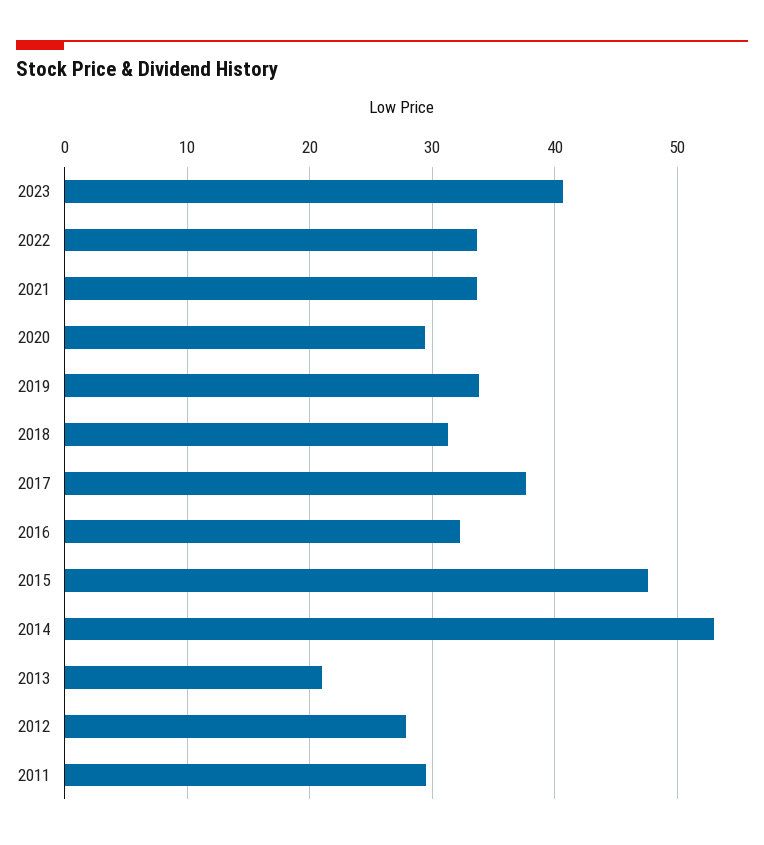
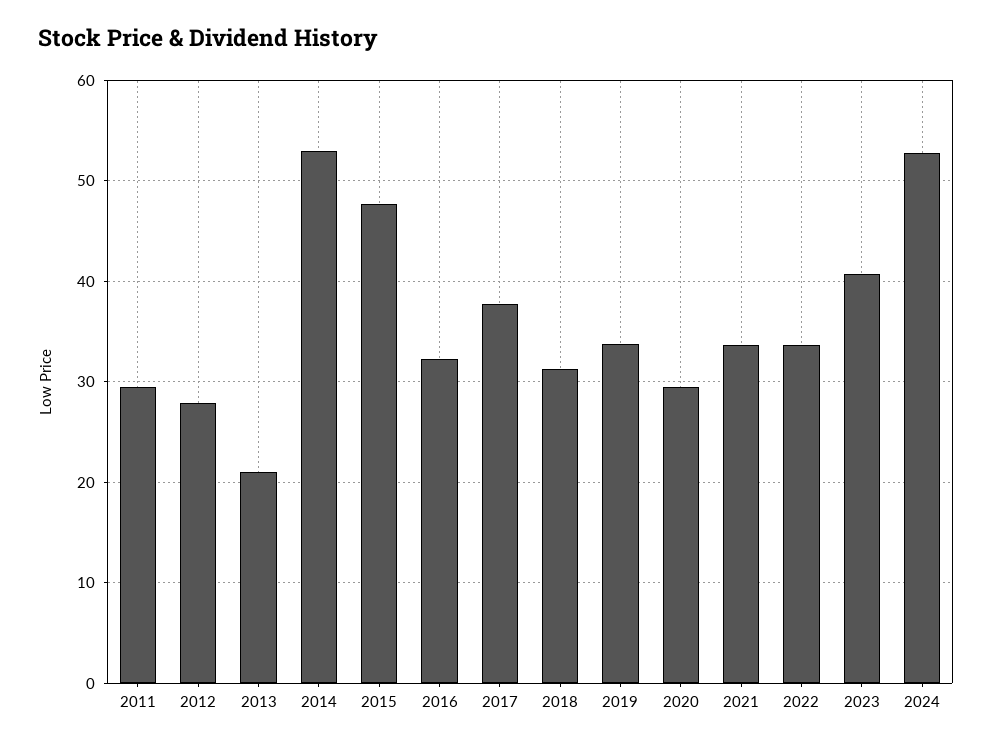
2024: none -> 53

